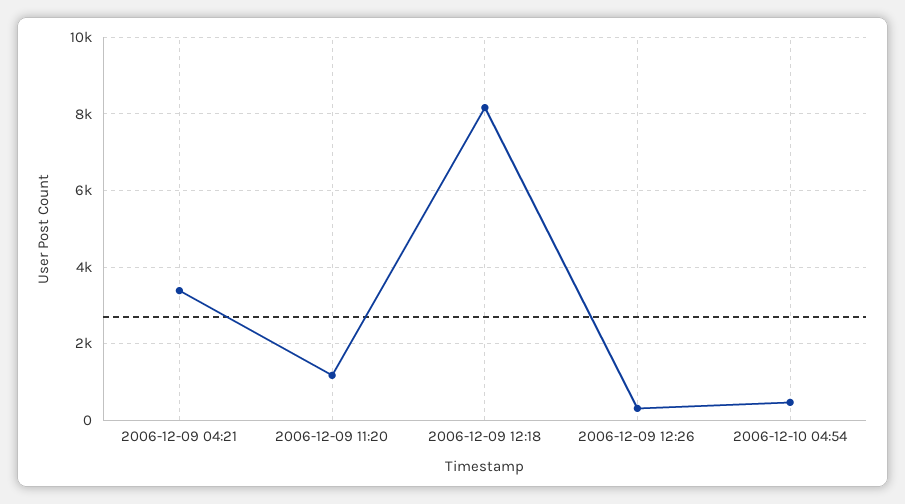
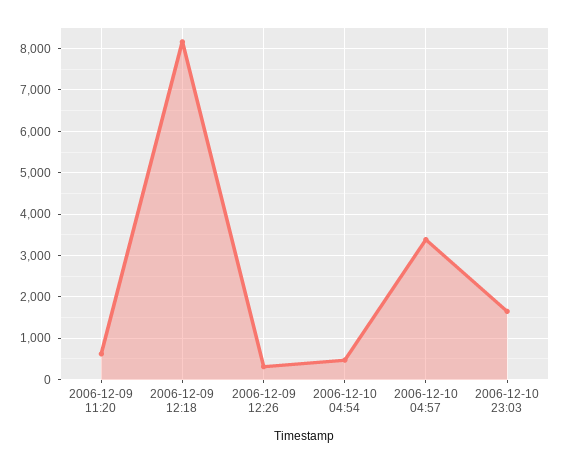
2006-12-09 04:21: 3400 -> none
2006-12-09 11:20: 1200 -> 600
2006-12-10 04:57: none -> 3400
2006-12-10 23:03: none -> 1600

